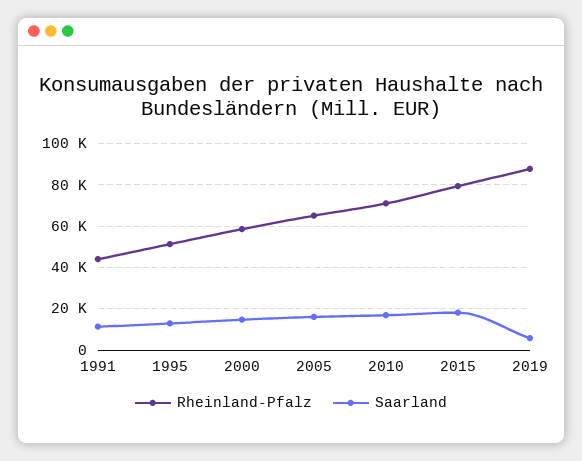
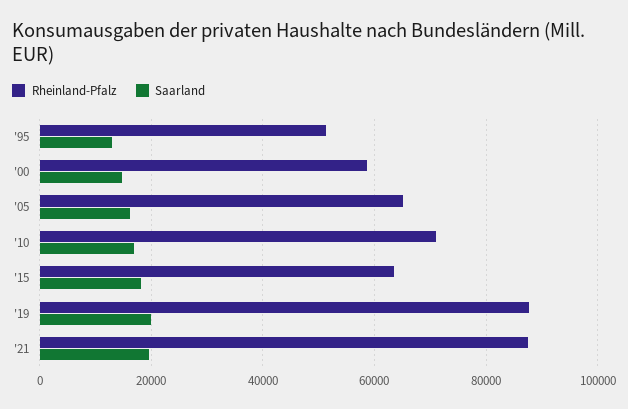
Rheinland-Pfalz, 1991: 45000 -> none
Saarland, 1991: 10000 -> none
Rheinland-Pfalz, 2015: 80000 -> 64000
Saarland, 2019: 5000 -> 20000
Rheinland-Pfalz, '21: none -> 88000
Saarland, '21: none -> 20000

